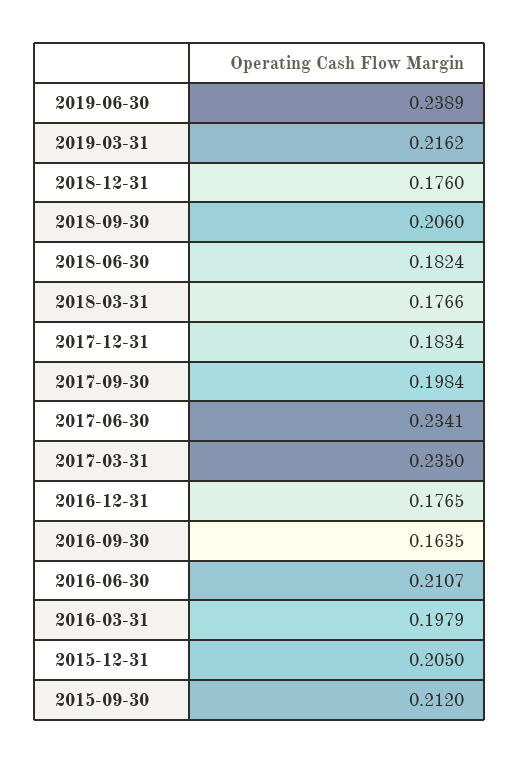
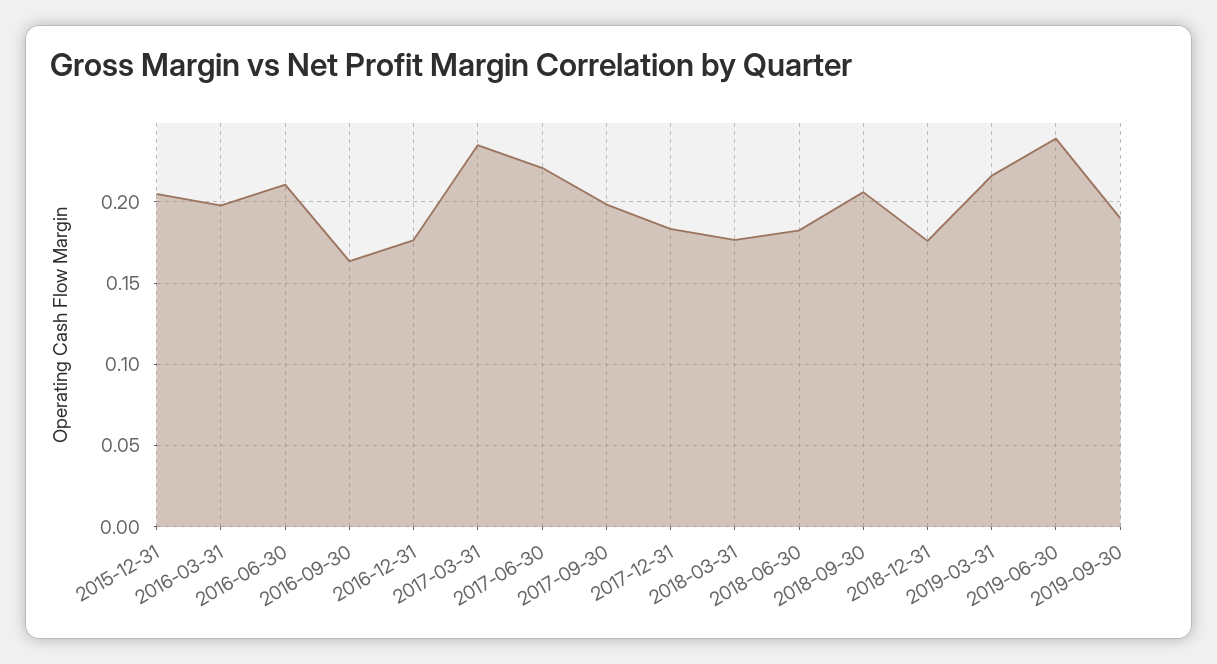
2017-06-30: 0.2341 -> 0.22
2015-09-30: 0.212 -> none
2019-09-30: none -> 0.19

